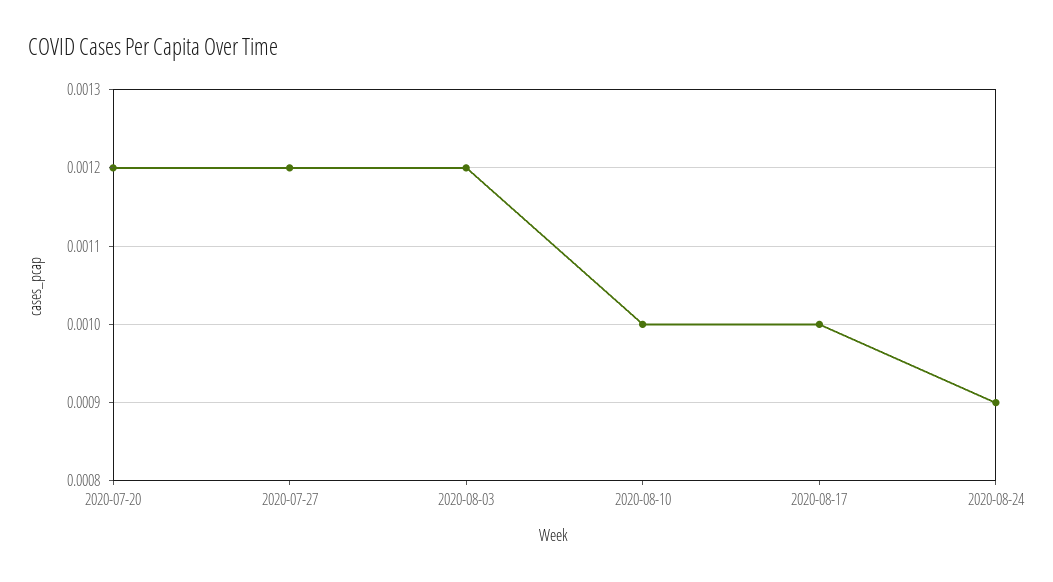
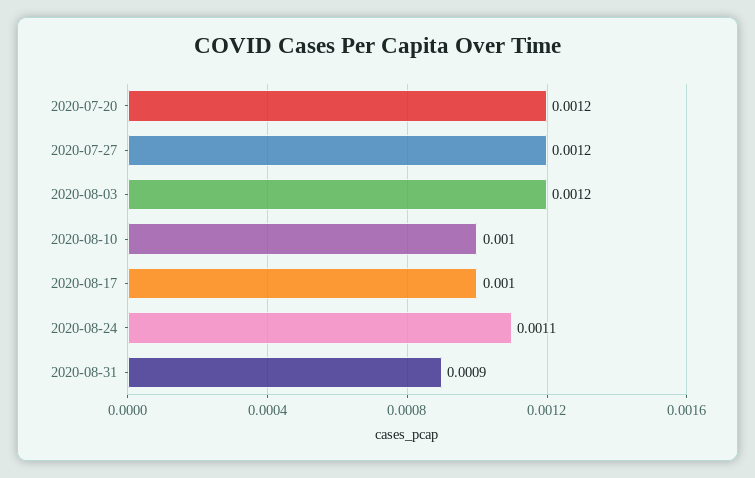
2020-08-24: 0.0009 -> 0.0011
2020-08-31: none -> 0.0009

